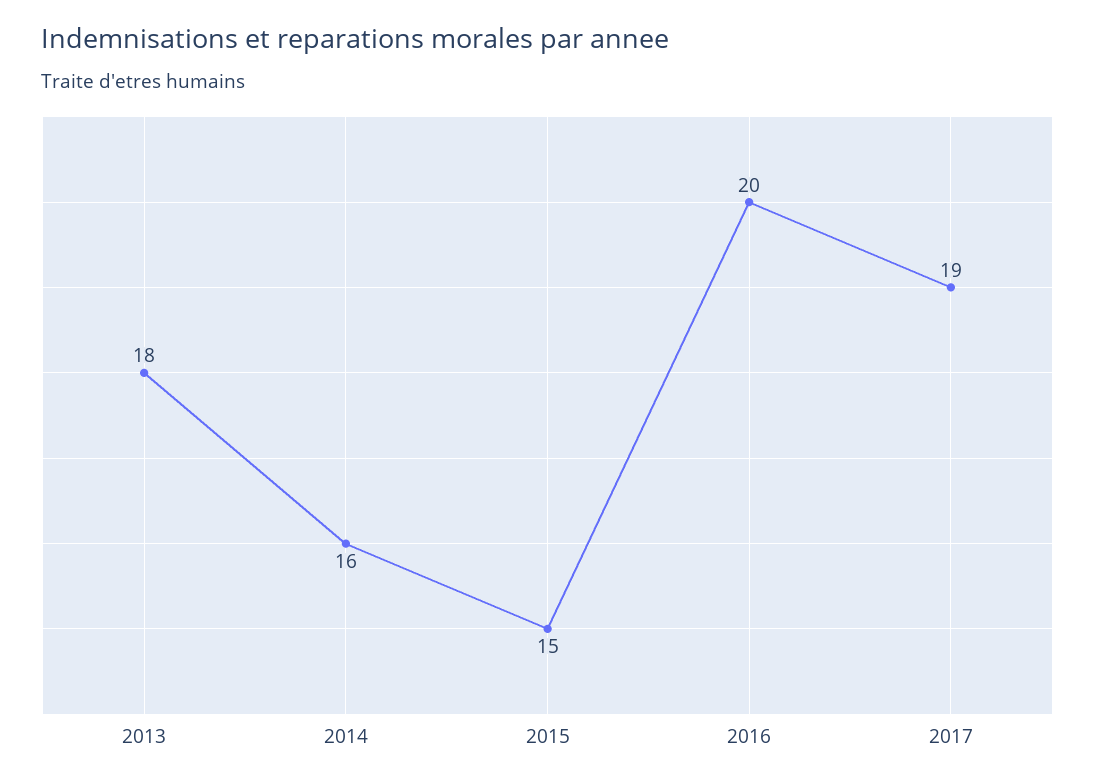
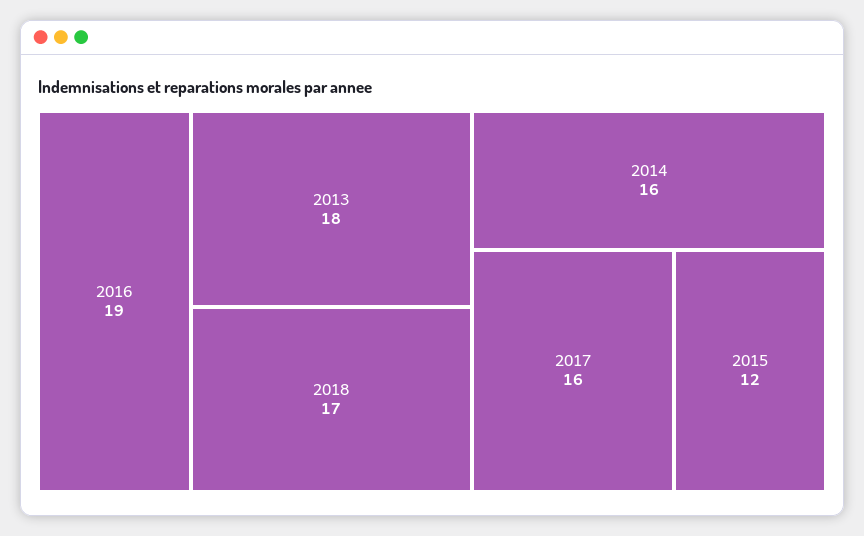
2015: 15 -> 12
2016: 20 -> 19
2017: 19 -> 16
2018: none -> 17

